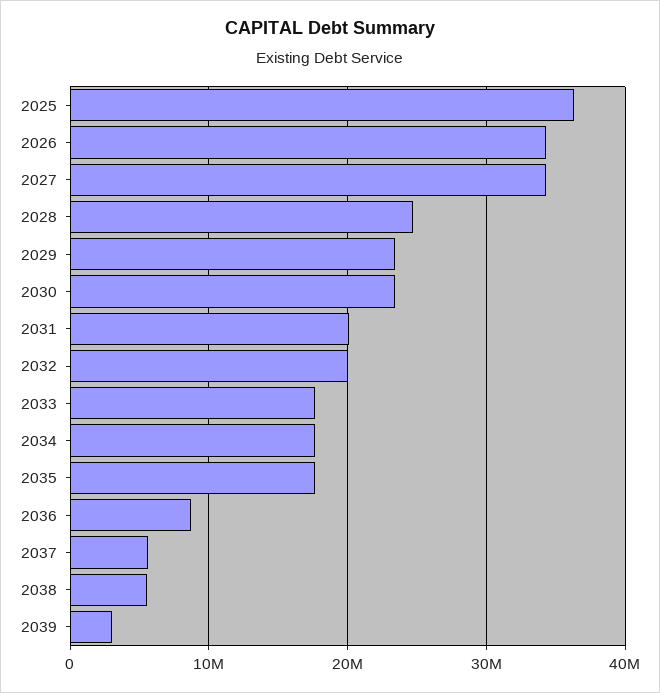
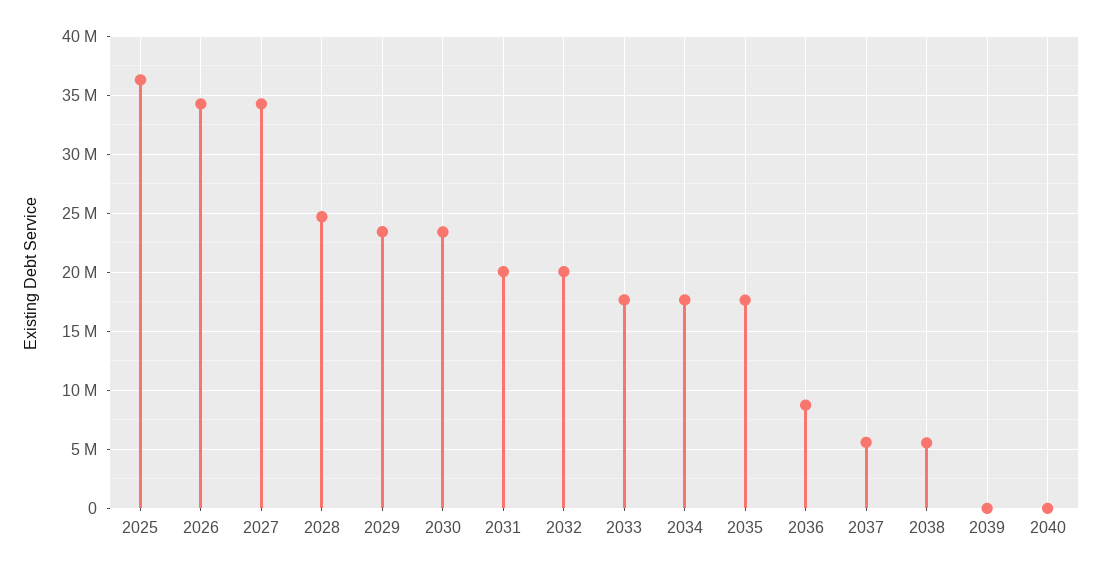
2039: 3000000 -> 0
2040: none -> 0

